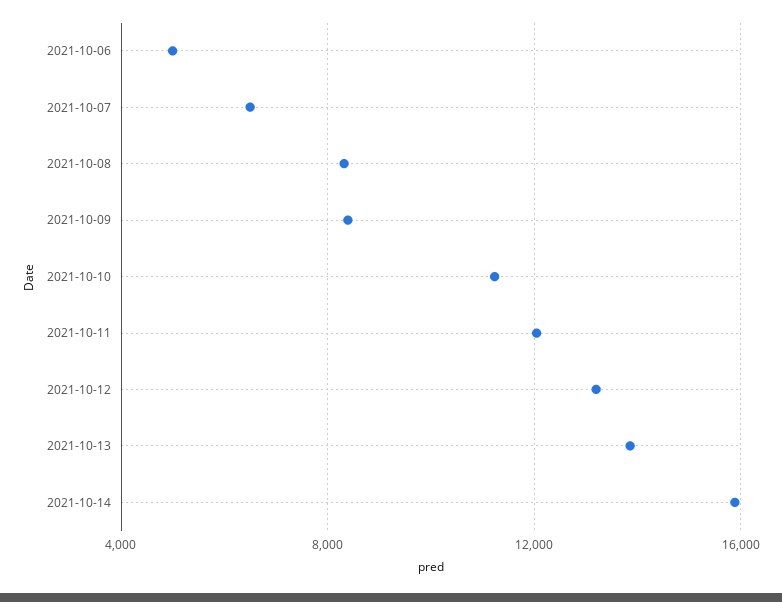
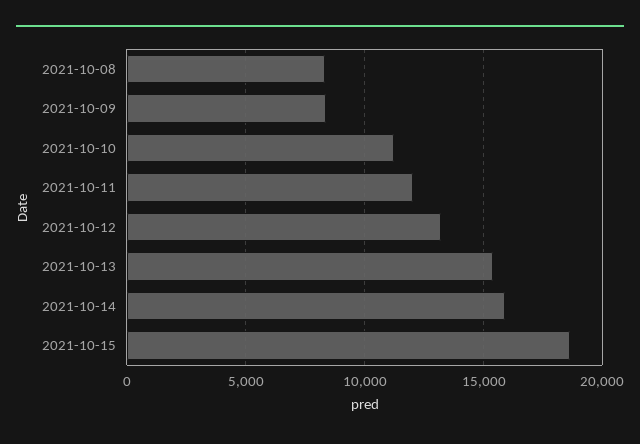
2021-10-06: 5000 -> none
2021-10-07: 6500 -> none
2021-10-13: 14000 -> 15500
2021-10-15: none -> 18500

